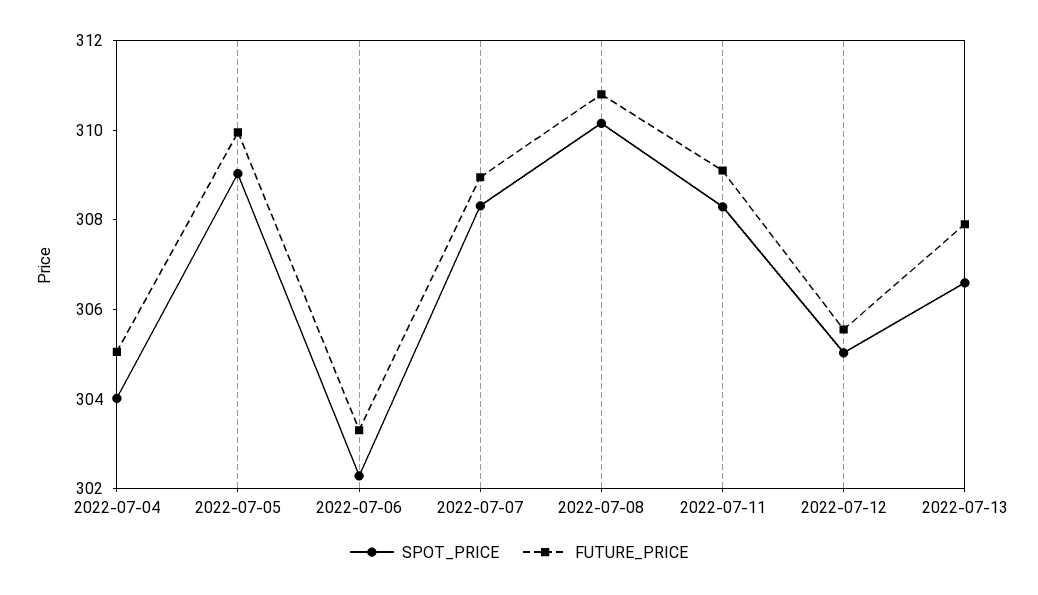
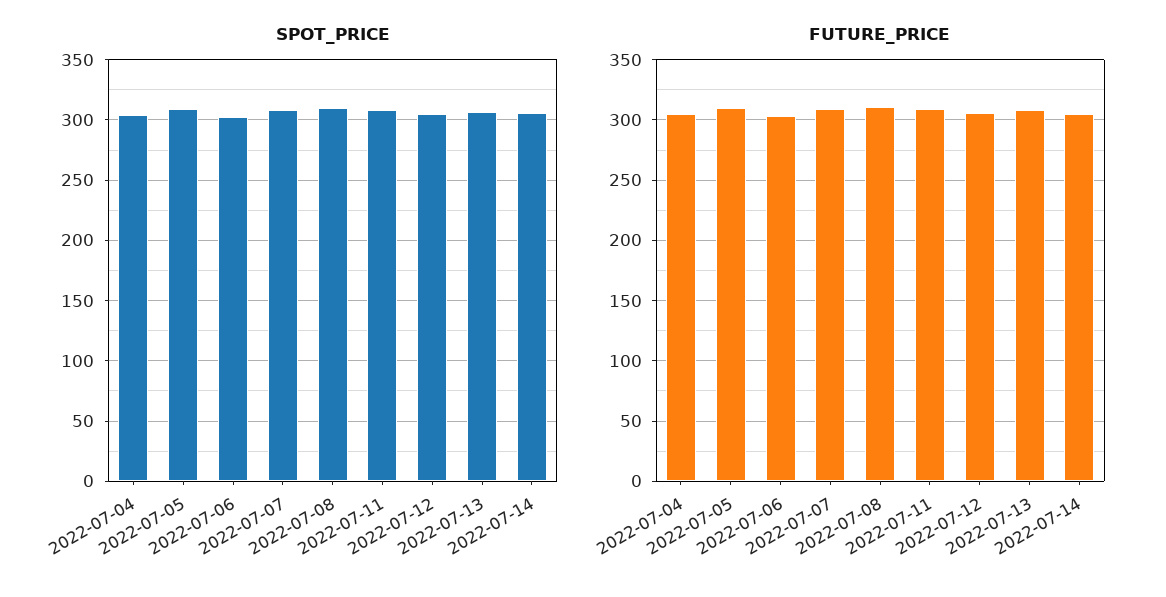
SPOT_PRICE, 2022-07-14: none -> 305
FUTURE_PRICE, 2022-07-14: none -> 305

